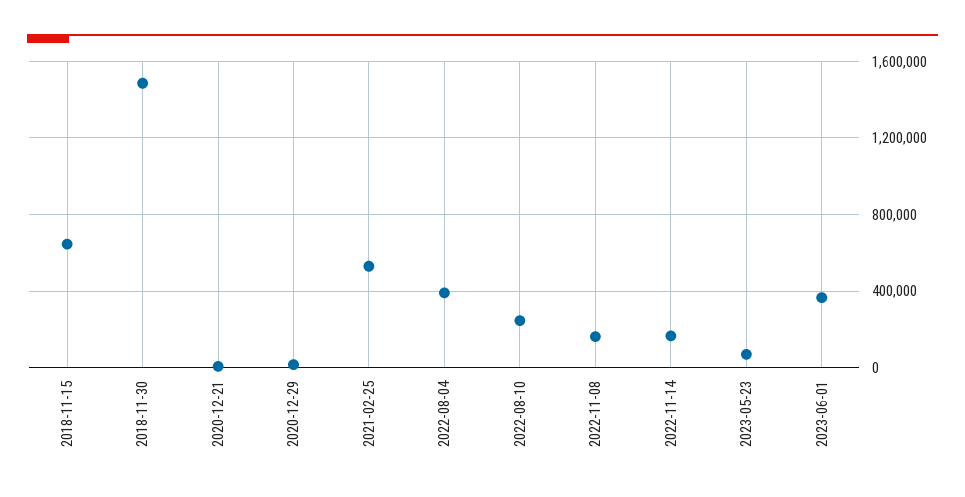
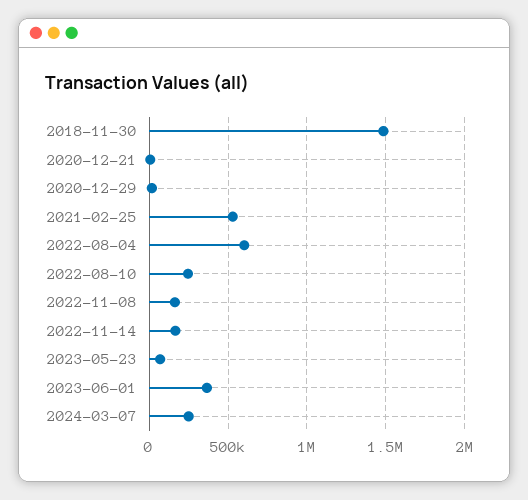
2018-11-15: 650000 -> none
2022-08-04: 400000 -> 600000
2024-03-07: none -> 250000

